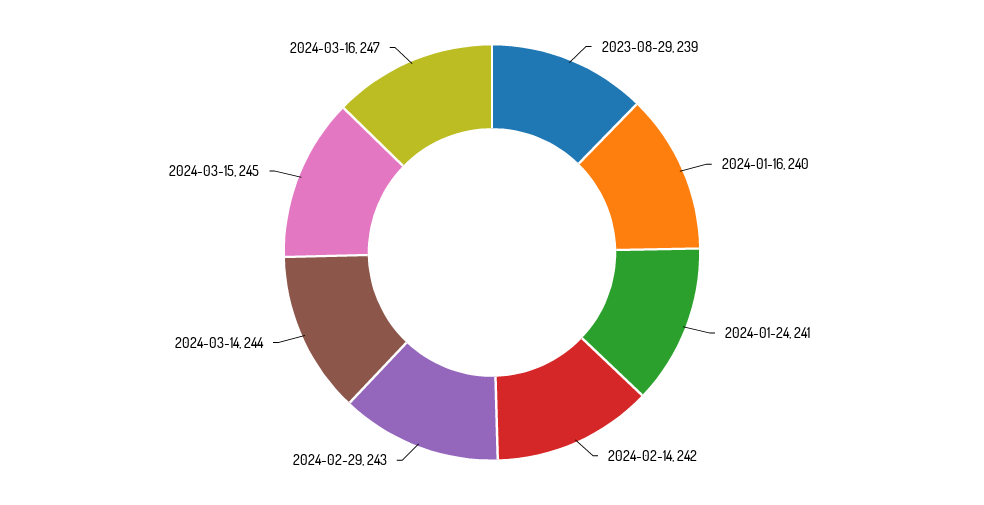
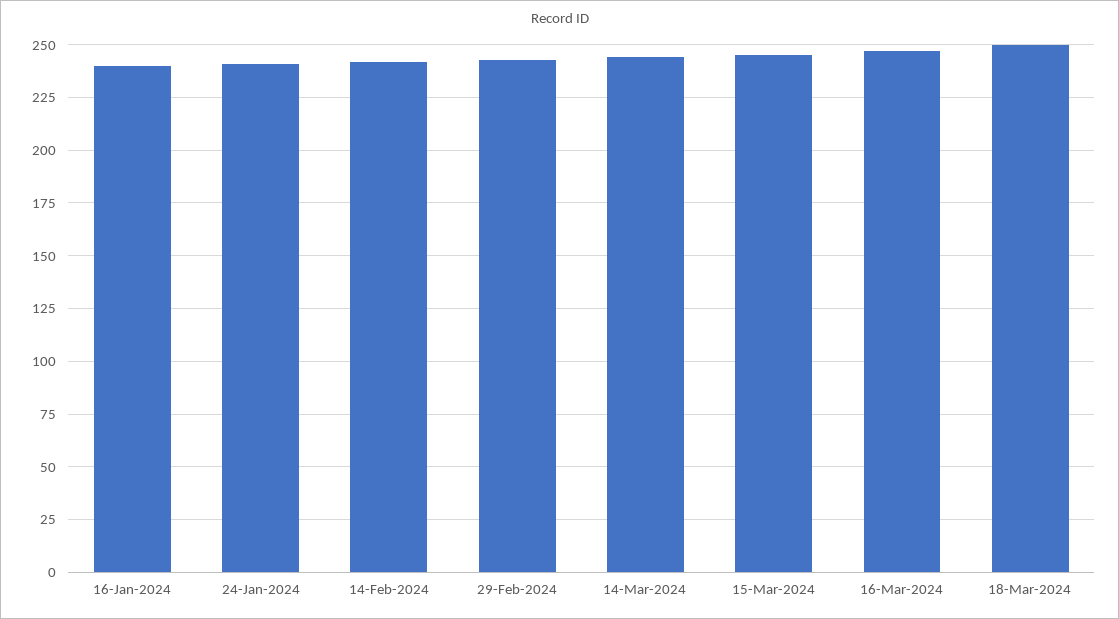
2023-08-29: 239 -> none
18-Mar-2024: none -> 250

